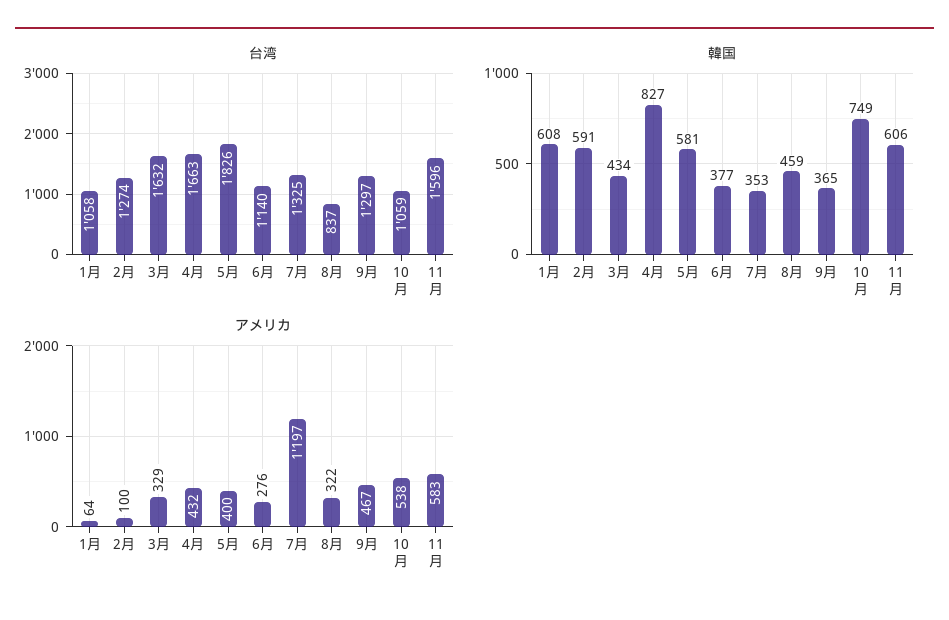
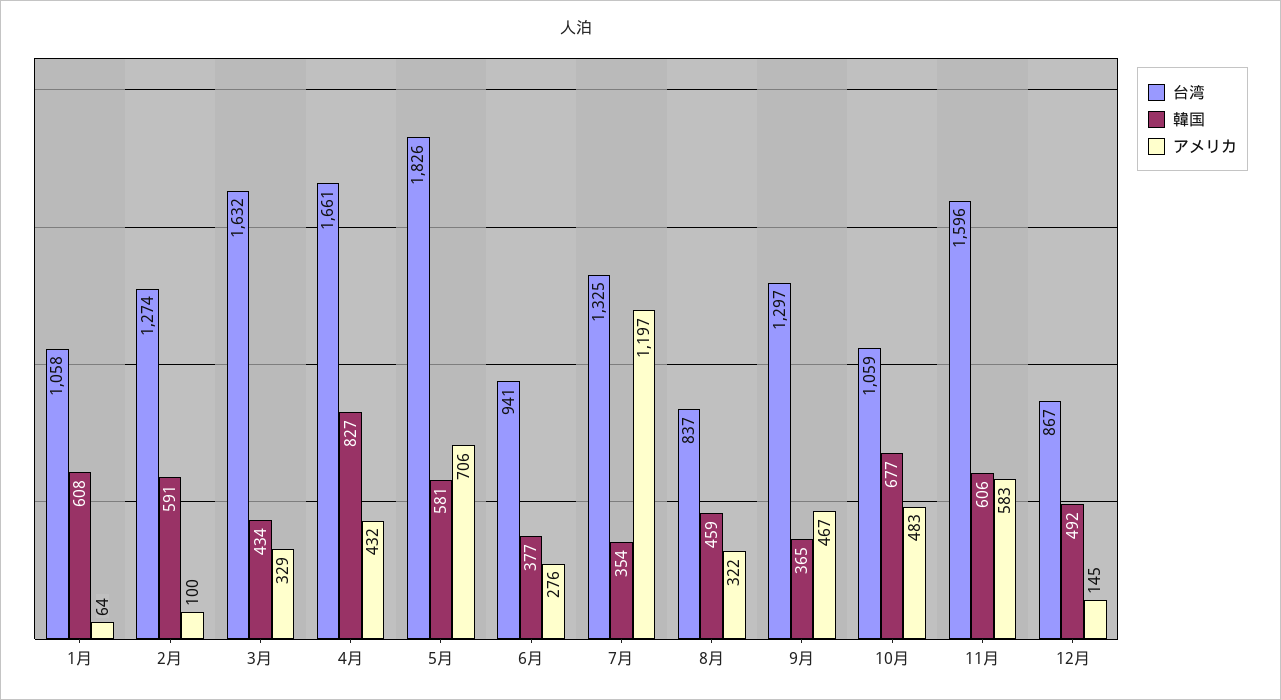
台湾, 4月: 1663 -> 1661
台湾, 6月: 1140 -> 941
韓国, 7月: 353 -> 354
韓国, 10月: 749 -> 677
アメリカ, 5月: 400 -> 706
アメリカ, 10月: 538 -> 483
台湾, 12月: none -> 867
韓国, 12月: none -> 492
アメリカ, 12月: none -> 145

